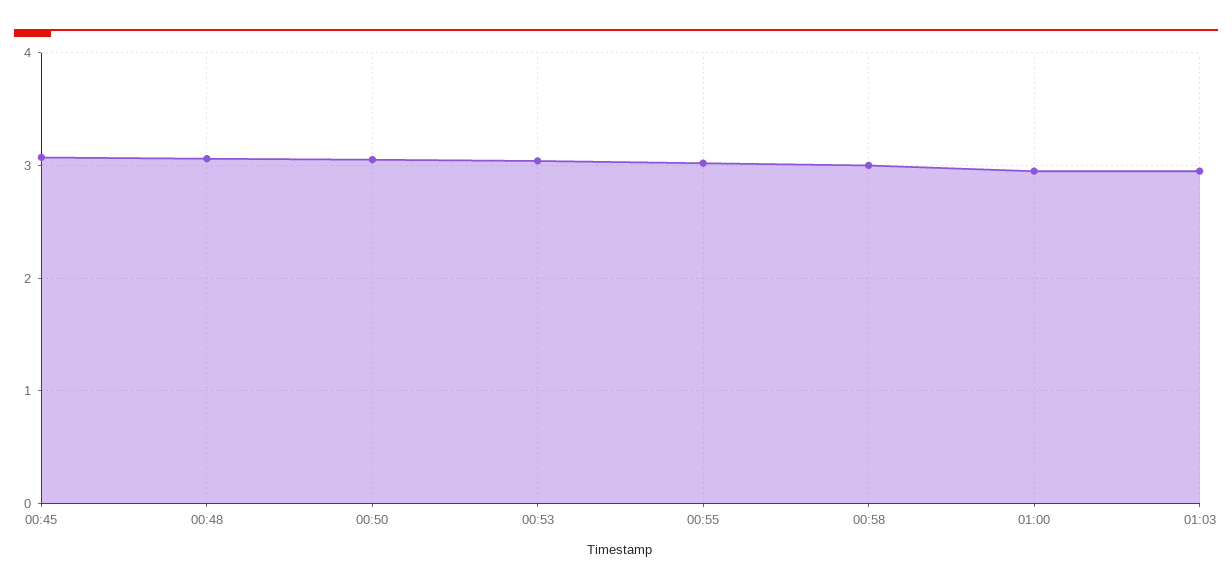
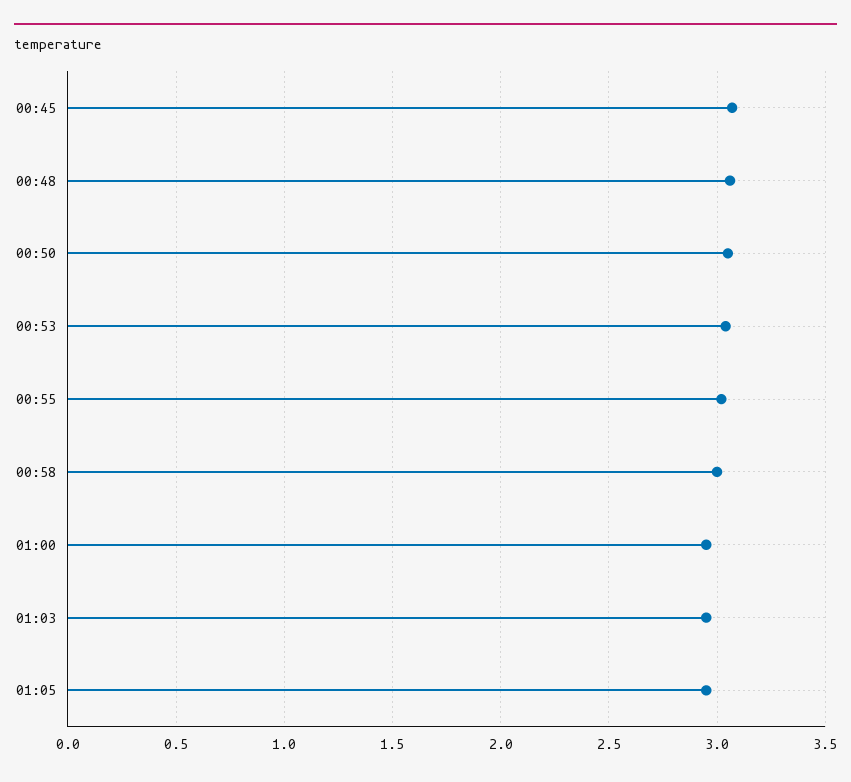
01:05: none -> 2.95

